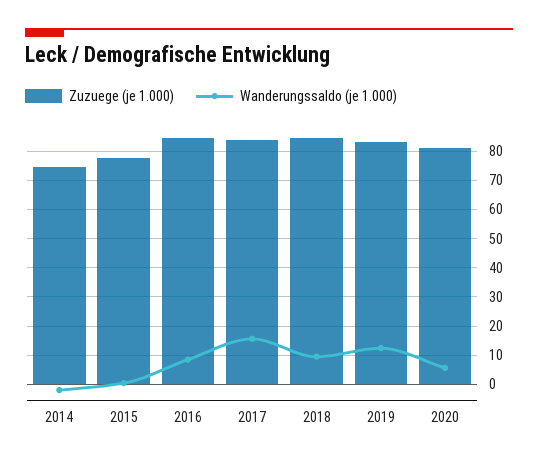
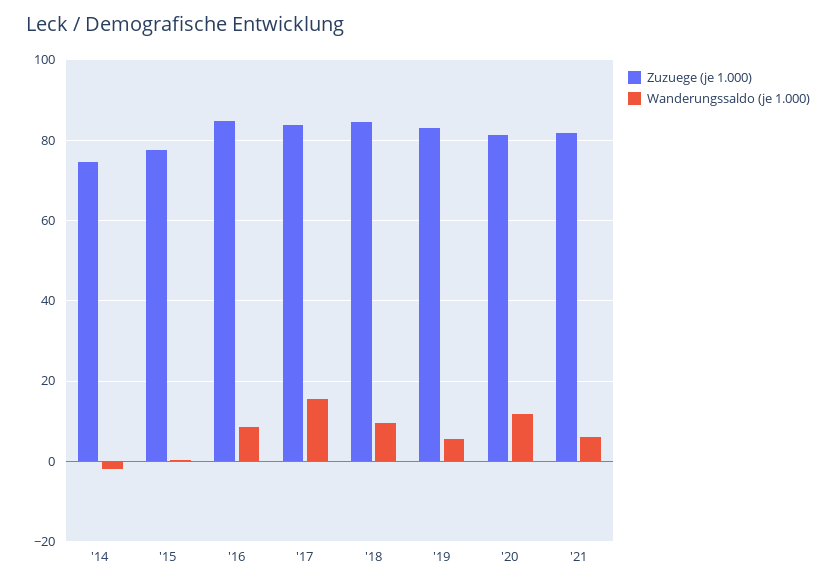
Wanderungssaldo (je 1.000), 2019: 12.5 -> 6
Wanderungssaldo (je 1.000), 2020: 5 -> 12
Zuzuege (je 1.000), '21: none -> 82
Wanderungssaldo (je 1.000), '21: none -> 6

